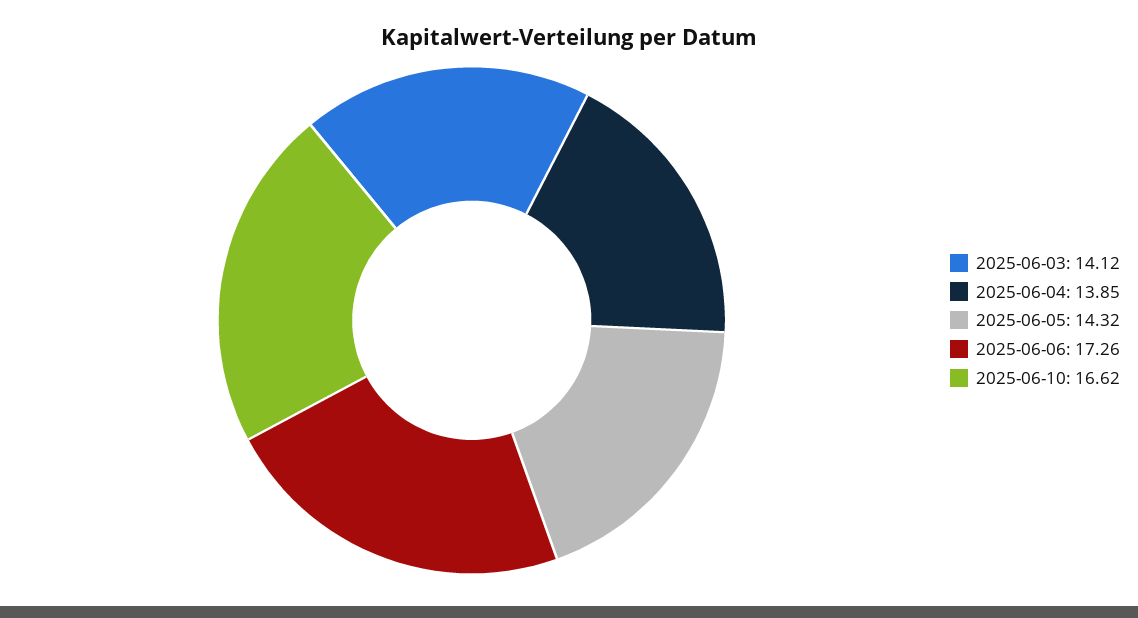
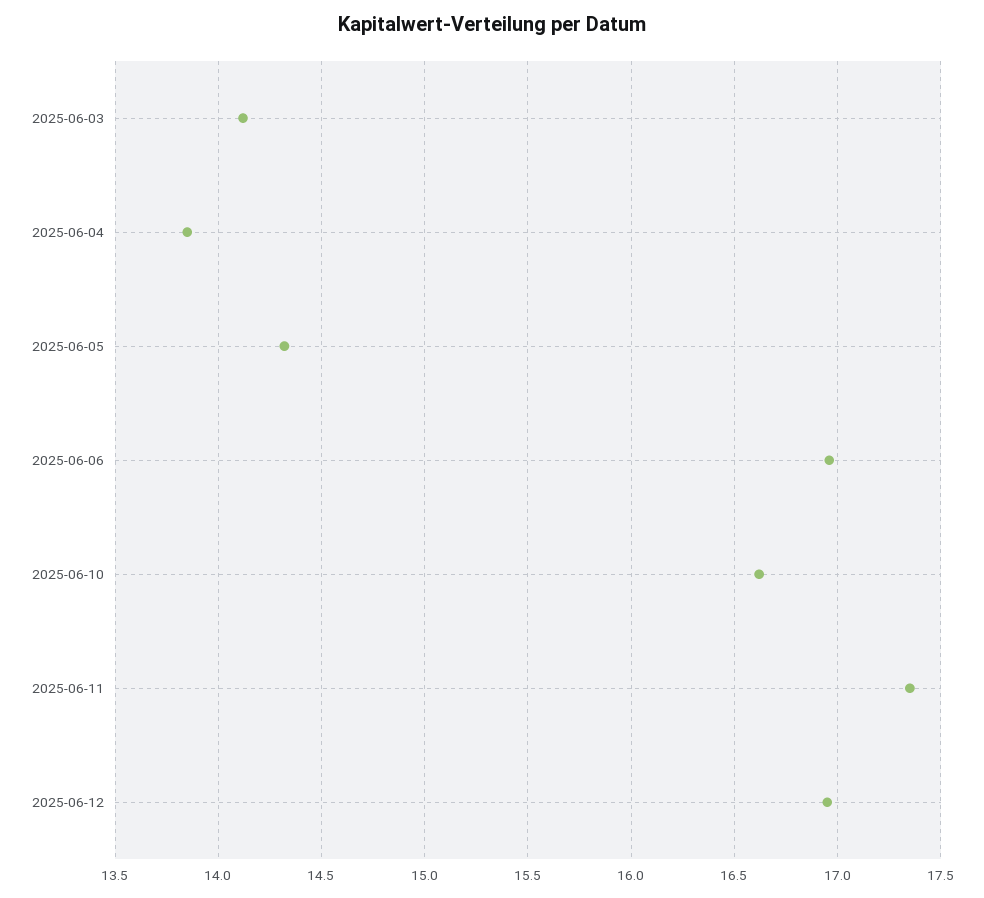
2025-06-06: 17.26 -> 16.95
2025-06-11: none -> 17.35
2025-06-12: none -> 16.95

